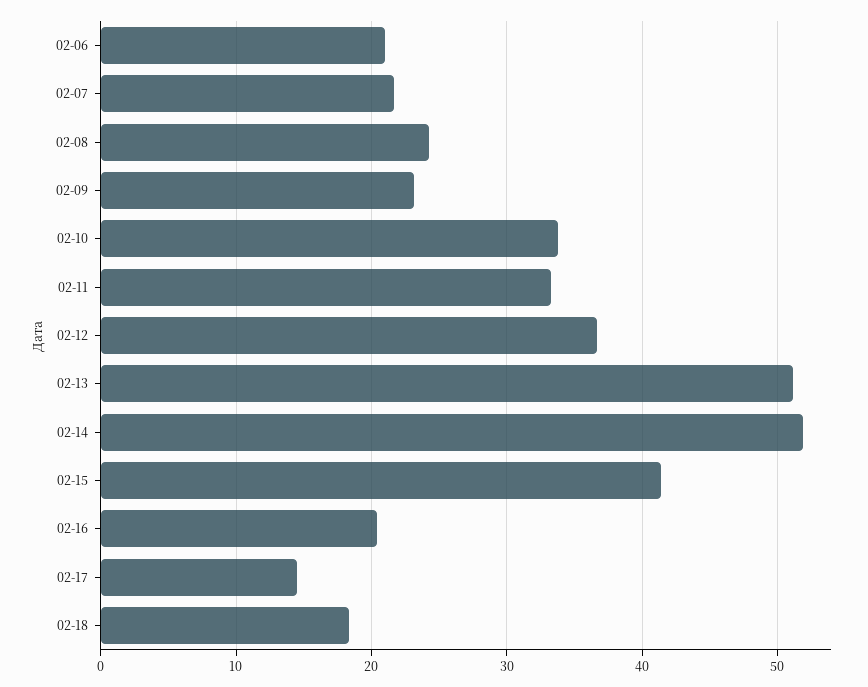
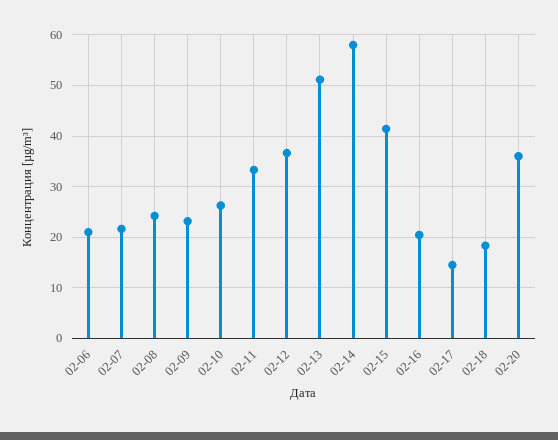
02-10: 34 -> 26
02-14: 52 -> 58
02-20: none -> 36

